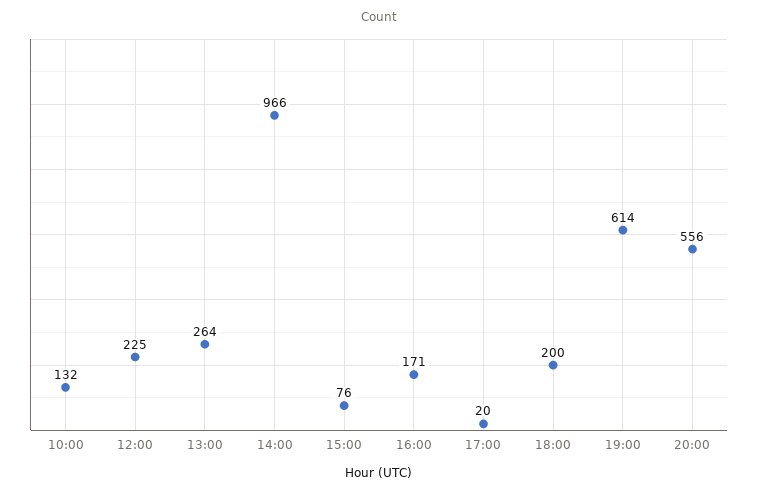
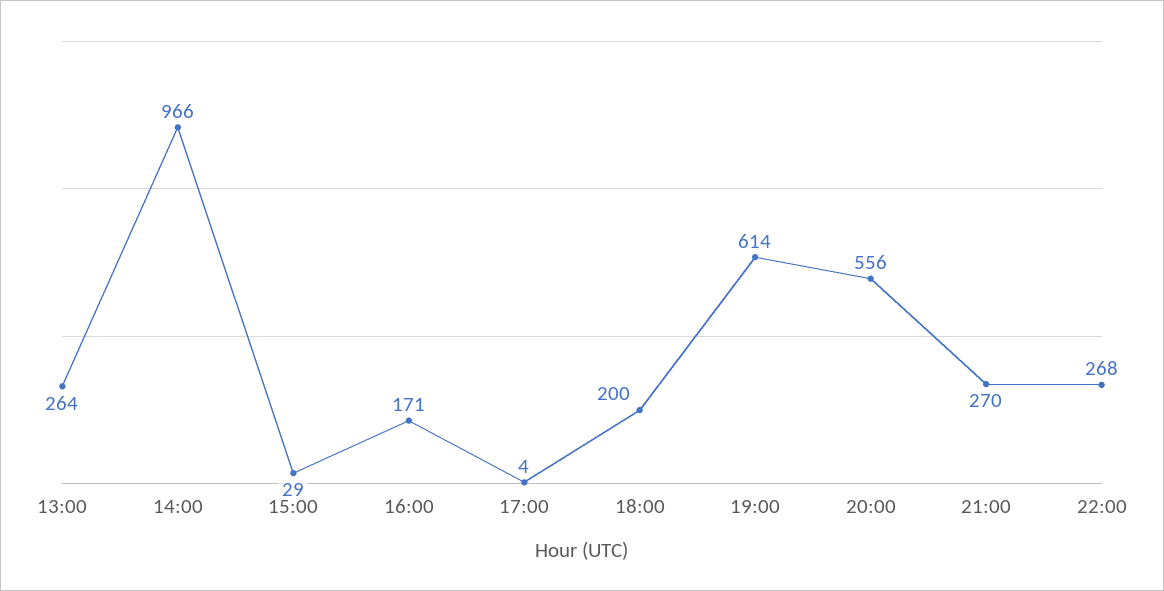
10:00: 132 -> none
12:00: 225 -> none
15:00: 76 -> 29
17:00: 20 -> 4
21:00: none -> 270
22:00: none -> 268

